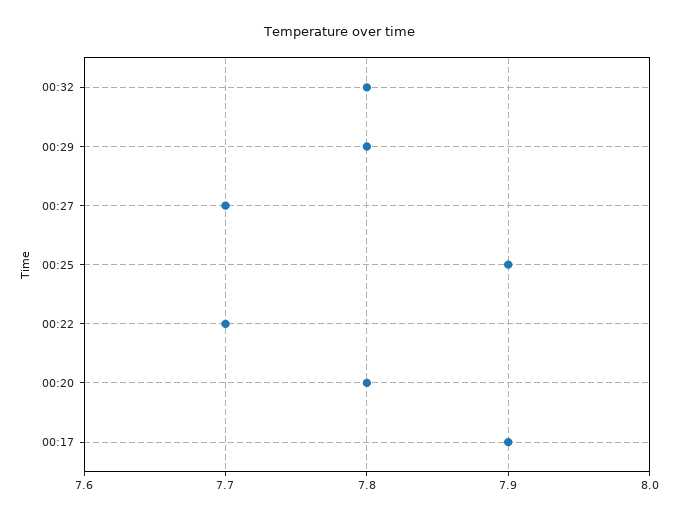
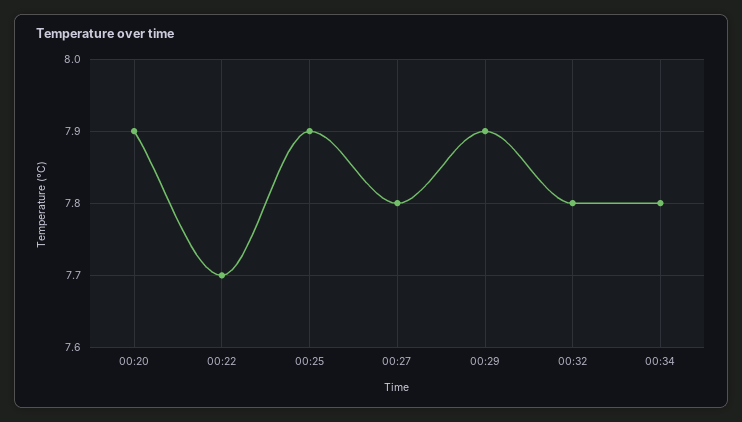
00:29: 7.8 -> 7.9
00:27: 7.7 -> 7.8
00:20: 7.8 -> 7.9
00:17: 7.9 -> none
00:34: none -> 7.8

